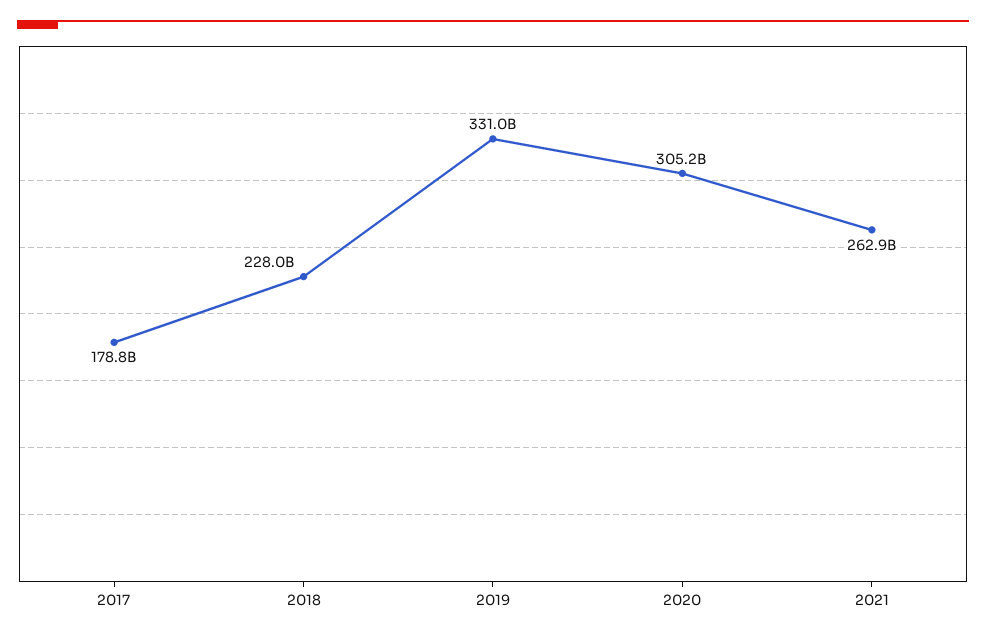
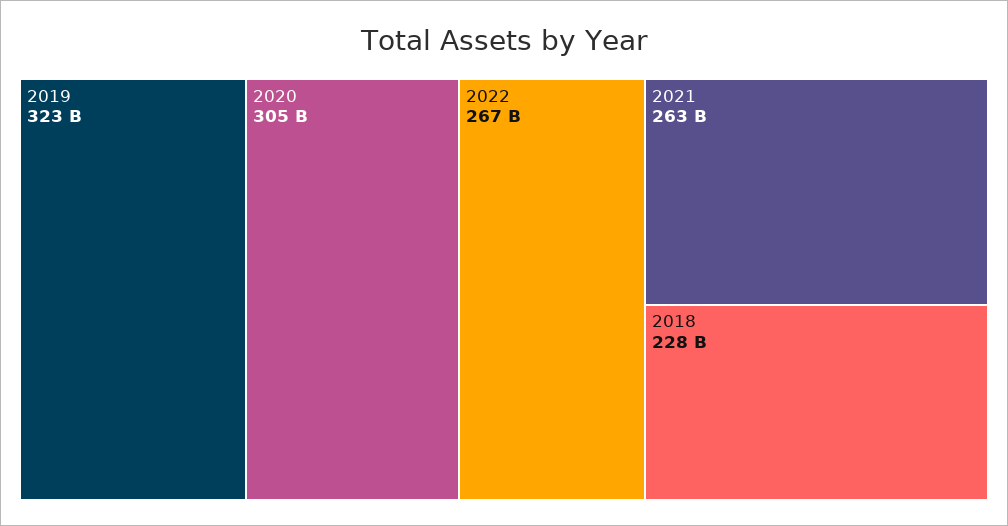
2017: 178800000000 -> none
2019: 331000000000 -> 323000000000
2022: none -> 267000000000

